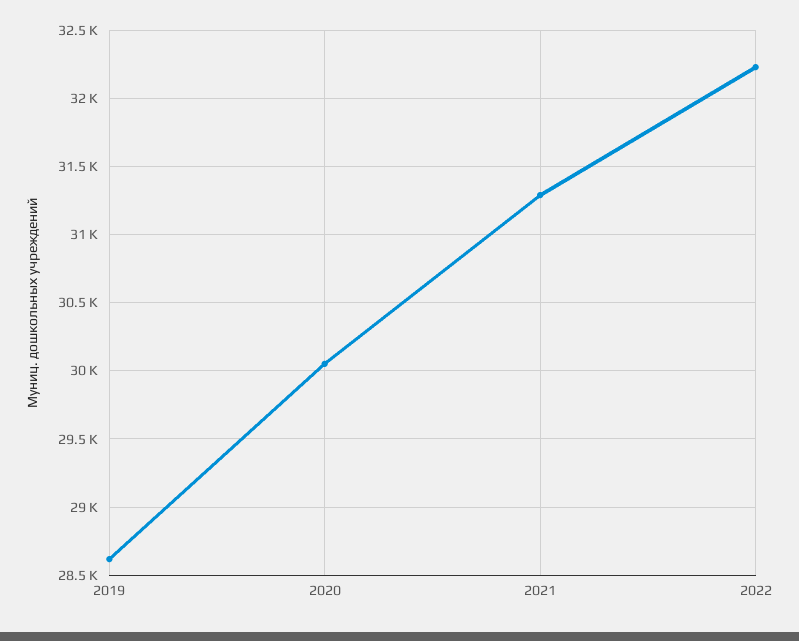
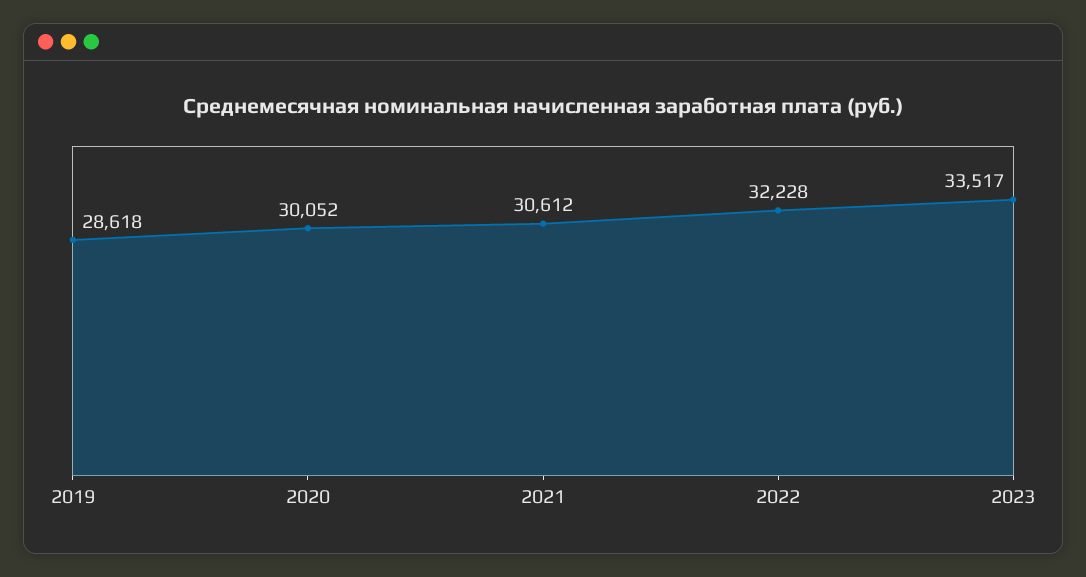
2021: 31300 -> 30612
2023: none -> 33517

